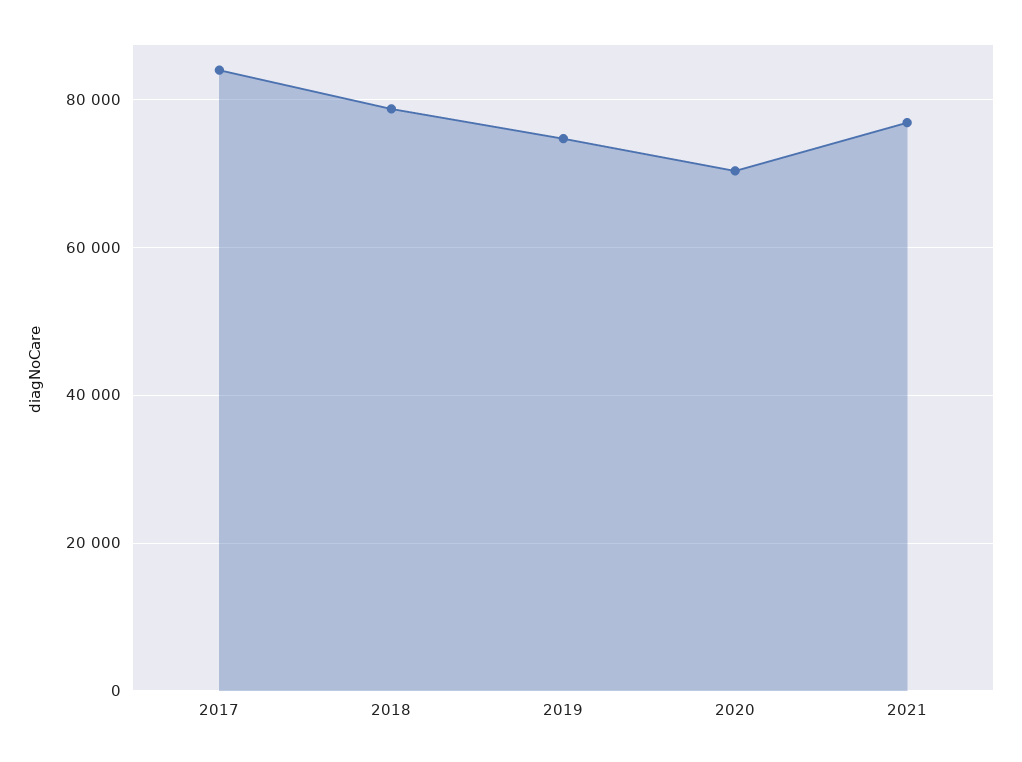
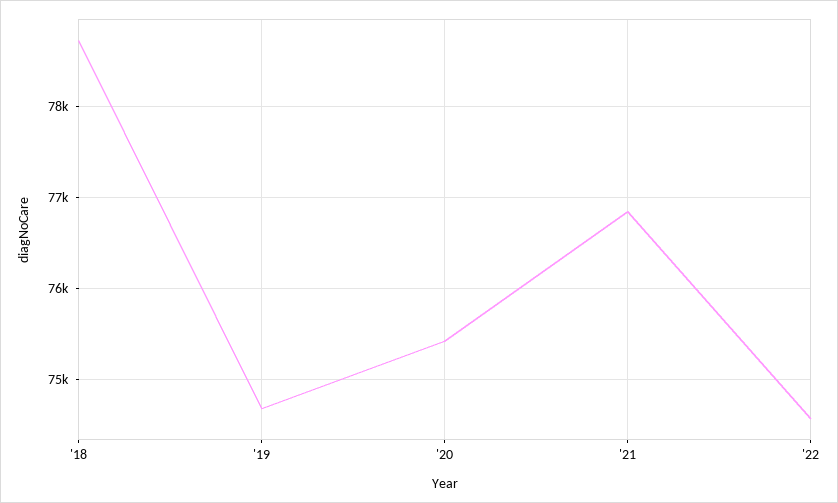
2017: 84000 -> none
2020: 70000 -> 75400
'22: none -> 74600

